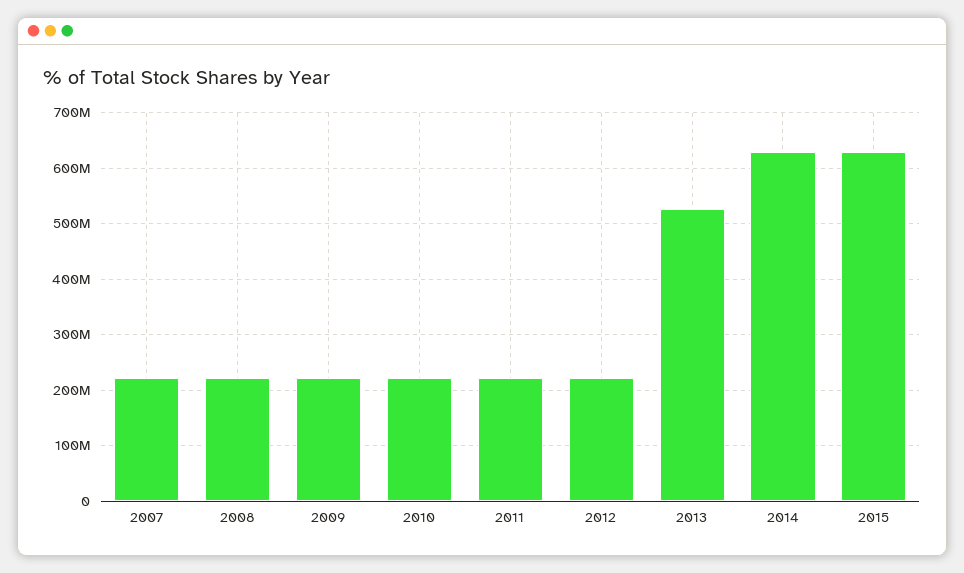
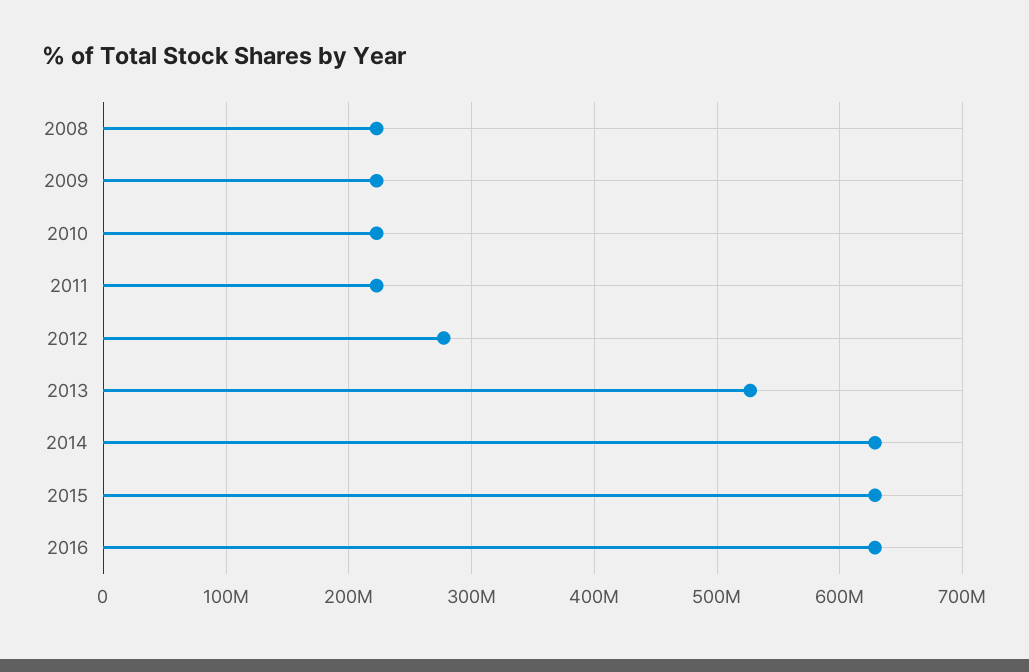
2007: 220000000 -> none
2012: 220000000 -> 280000000
2016: none -> 630000000

